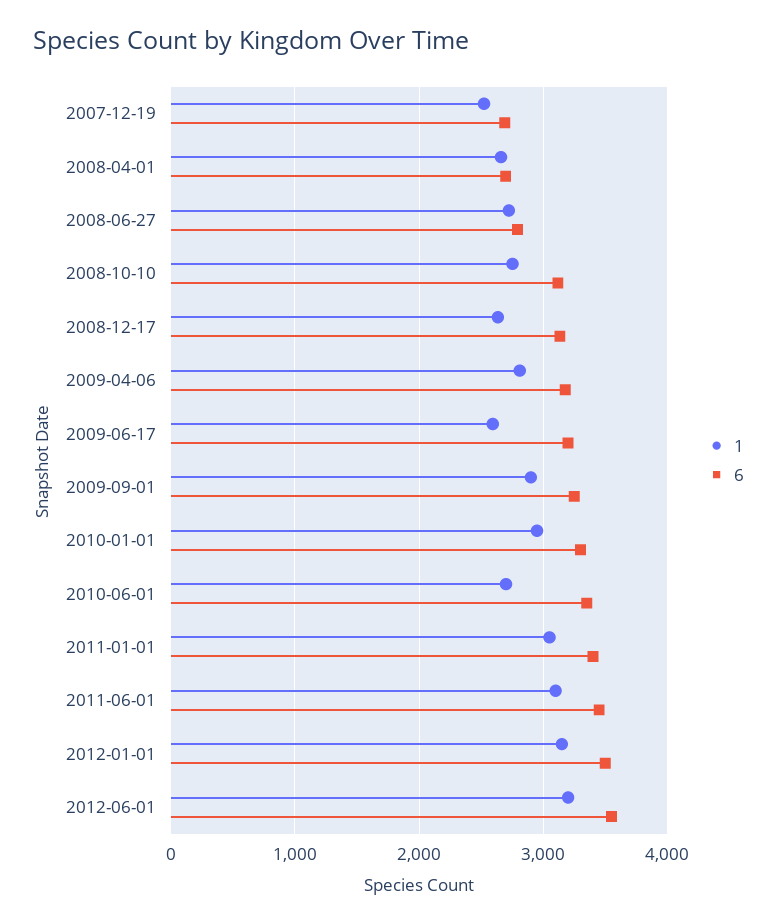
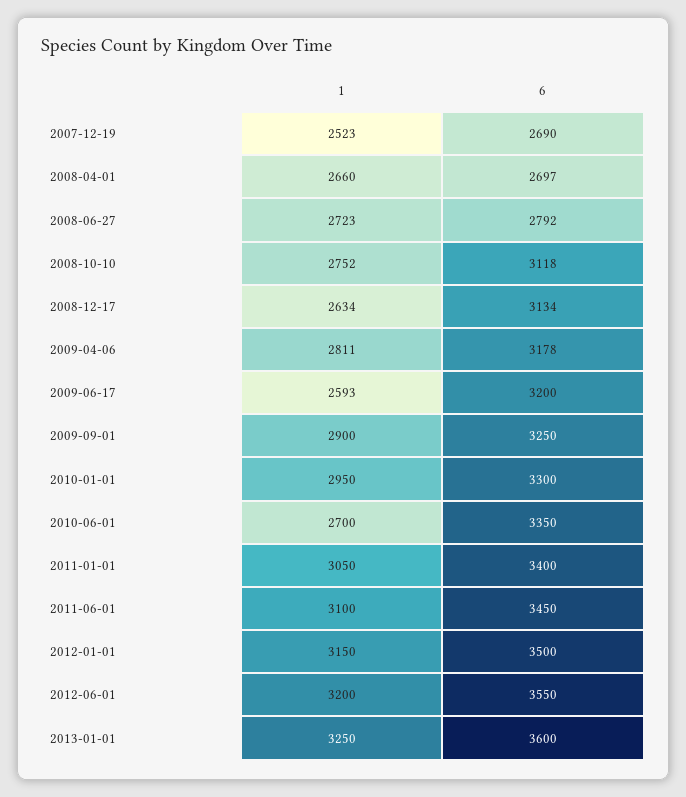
1, 2013-01-01: none -> 3250
6, 2013-01-01: none -> 3600

